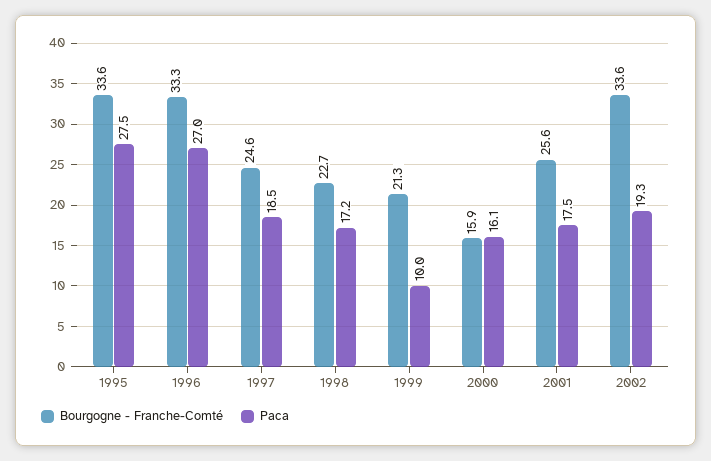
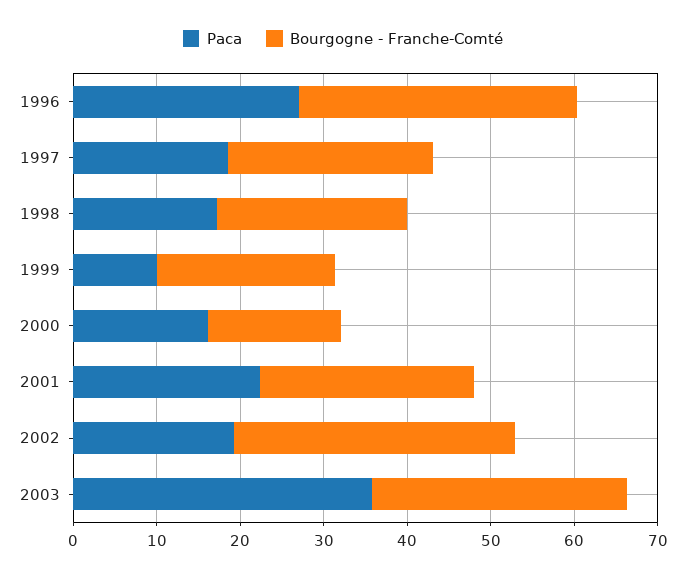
Bourgogne - Franche-Comté, 1995: 33.6 -> none
Paca, 1995: 27.5 -> none
Paca, 2001: 17.5 -> 22
Paca, 2003: none -> 36
Bourgogne - Franche-Comté, 2003: none -> 30

